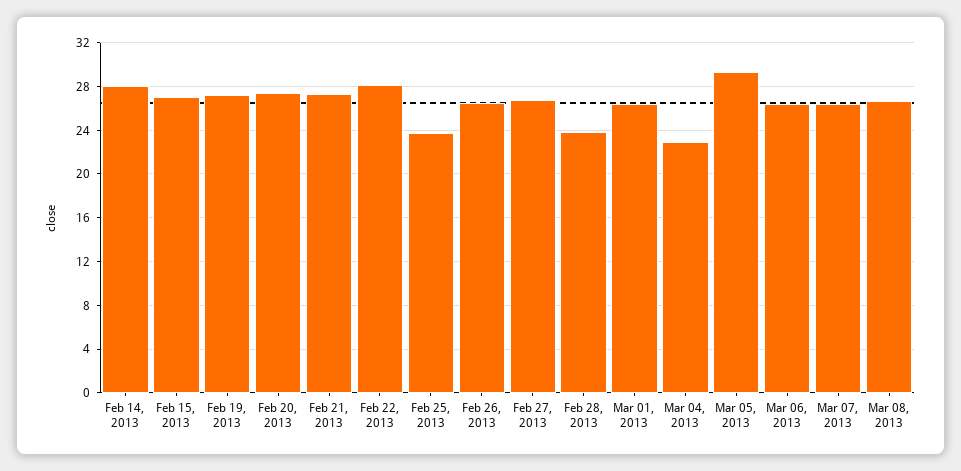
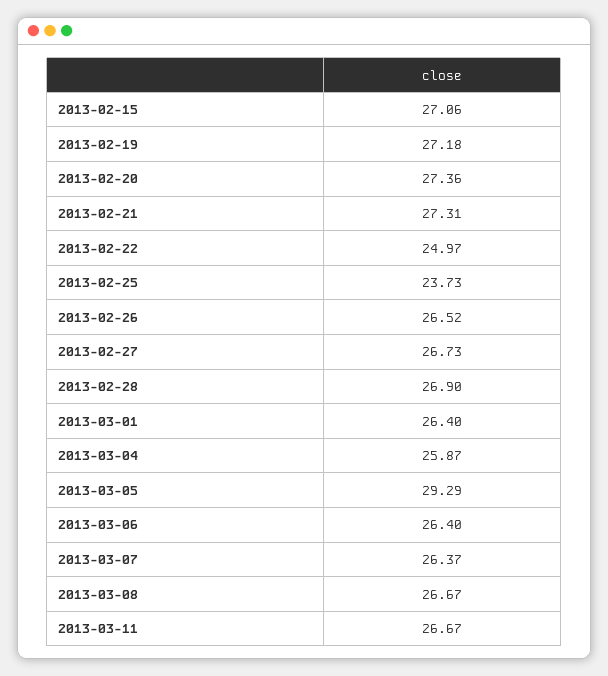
Feb 14, 2013: 28 -> none
Feb 22, 2013: 28 -> 24.97
Feb 28, 2013: 24 -> 26.9
Mar 04, 2013: 23 -> 25.87
2013-03-11: none -> 26.67

